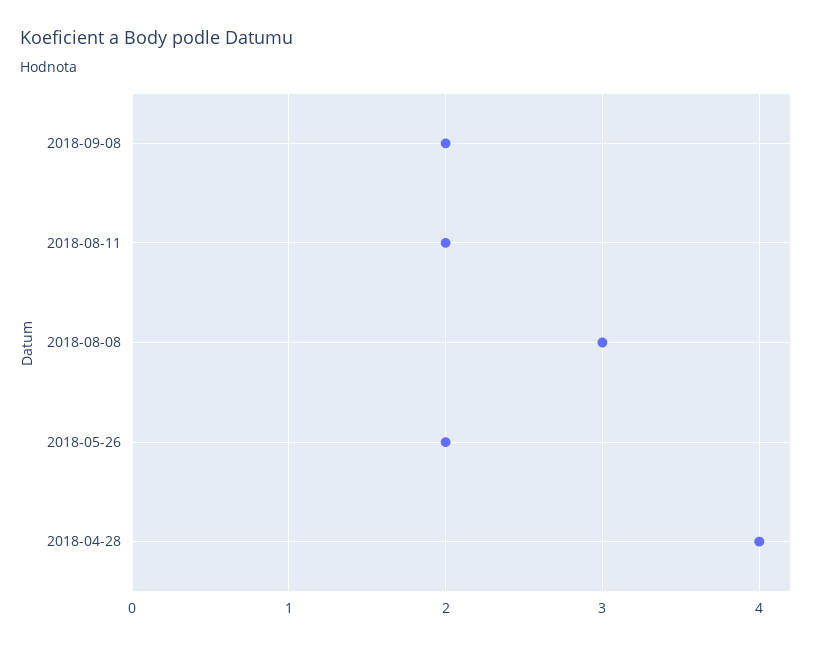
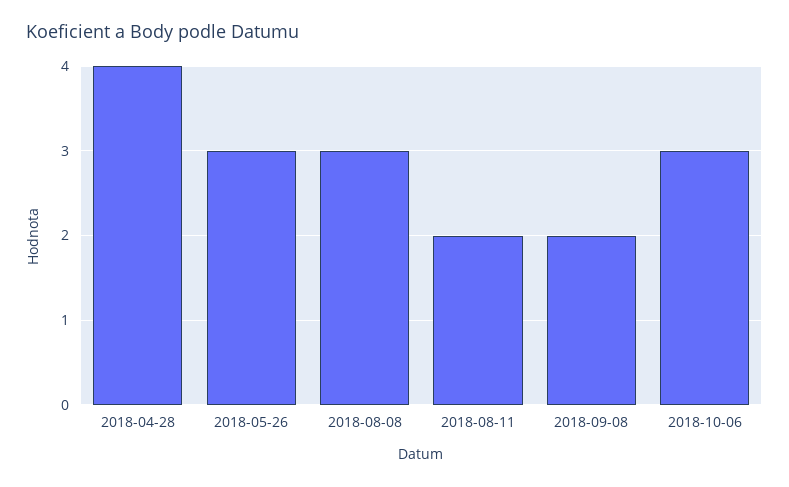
2018-05-26: 2 -> 3
2018-10-06: none -> 3

